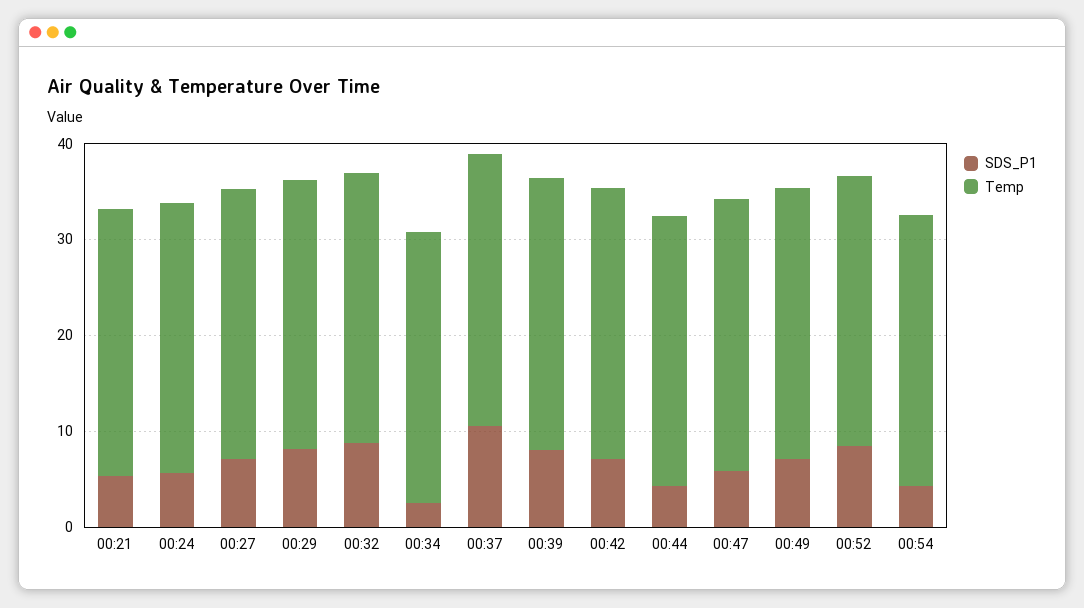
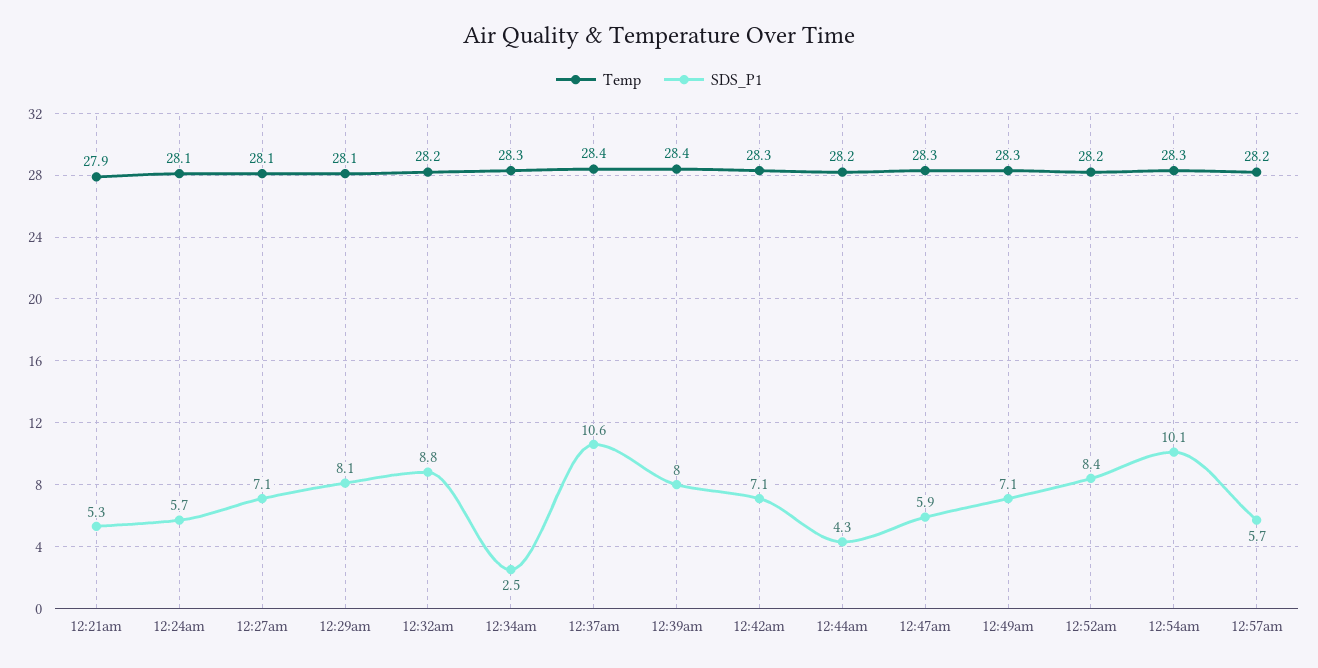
SDS_P1, 00:54: 4 -> 10.1
Temp, 12:57am: none -> 28.2
SDS_P1, 12:57am: none -> 5.7

